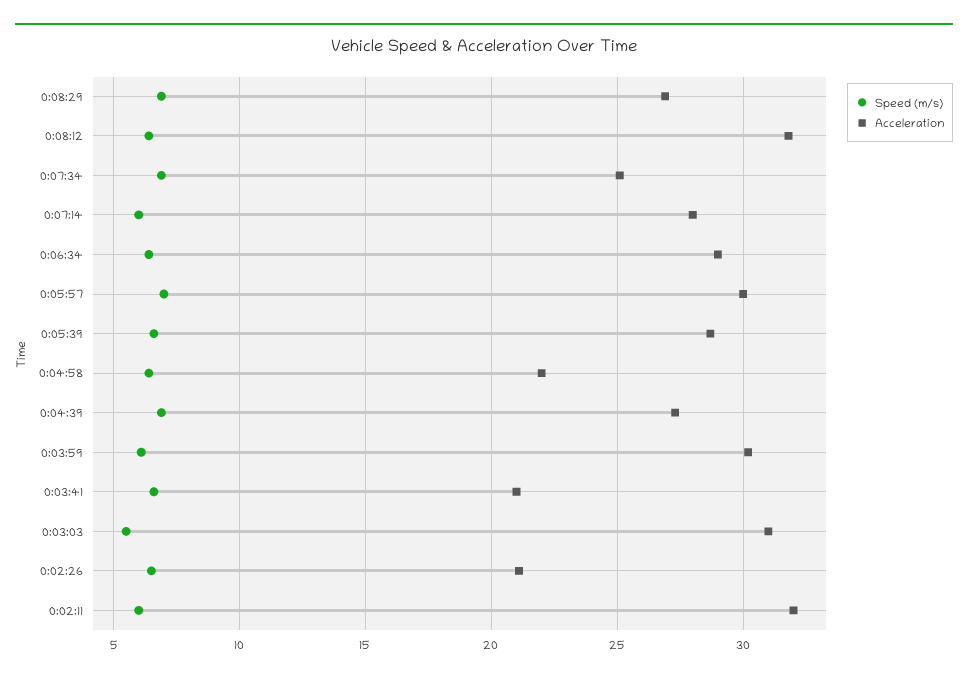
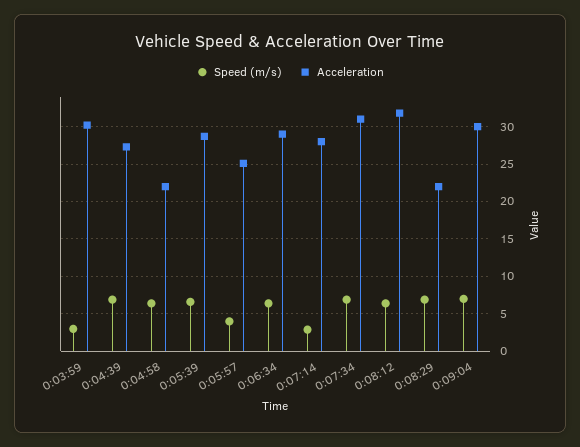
Acceleration, 0:08:29: 27 -> 22
Acceleration, 0:07:34: 25 -> 31
Speed (m/s), 0:07:14: 6 -> 3
Speed (m/s), 0:05:57: 7 -> 4
Acceleration, 0:05:57: 30 -> 25
Speed (m/s), 0:03:59: 6 -> 3
Speed (m/s), 0:03:41: 6.5 -> none
Acceleration, 0:03:41: 21 -> none
Speed (m/s), 0:03:03: 5.5 -> none
Acceleration, 0:03:03: 31 -> none
Speed (m/s), 0:02:26: 6.5 -> none
Acceleration, 0:02:26: 21 -> none
Speed (m/s), 0:02:11: 6 -> none
Acceleration, 0:02:11: 32 -> none
Speed (m/s), 0:09:04: none -> 7
Acceleration, 0:09:04: none -> 30

